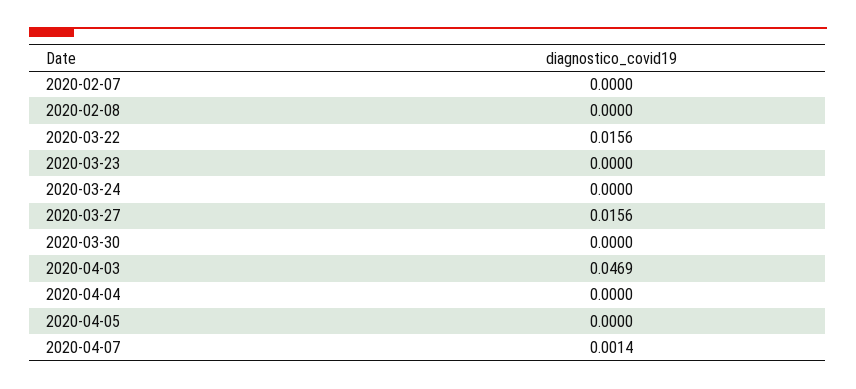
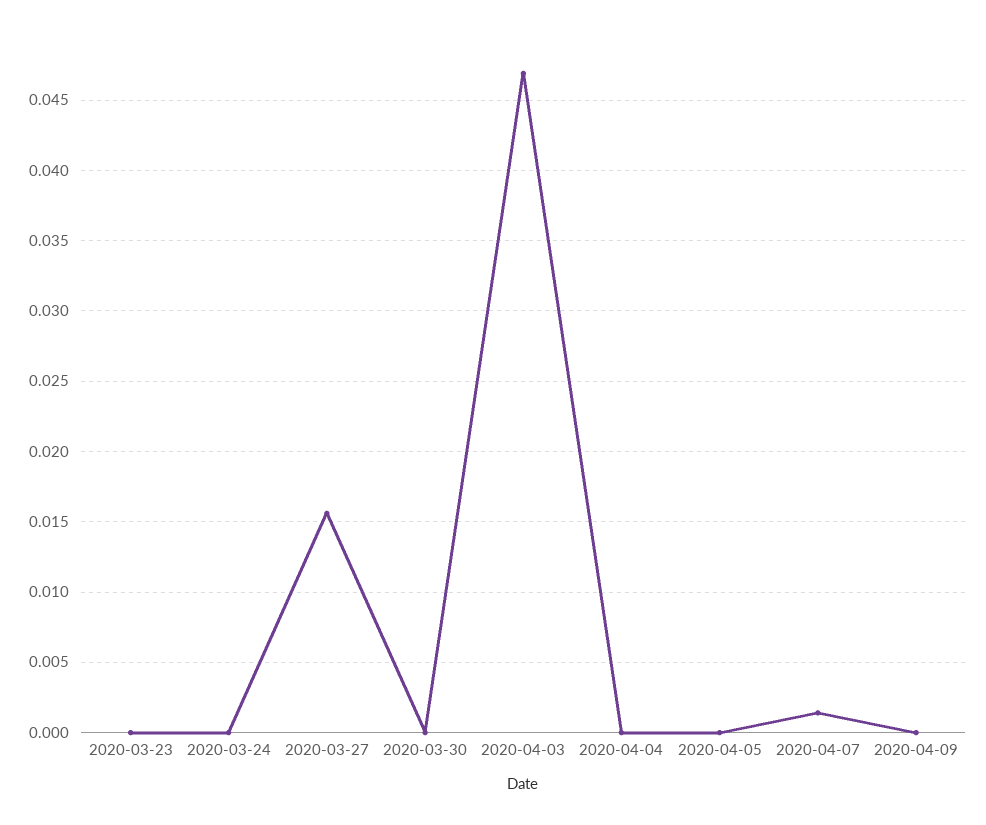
2020-02-07: 0 -> none
2020-02-08: 0 -> none
2020-03-22: 0.0156 -> none
2020-04-09: none -> 0

